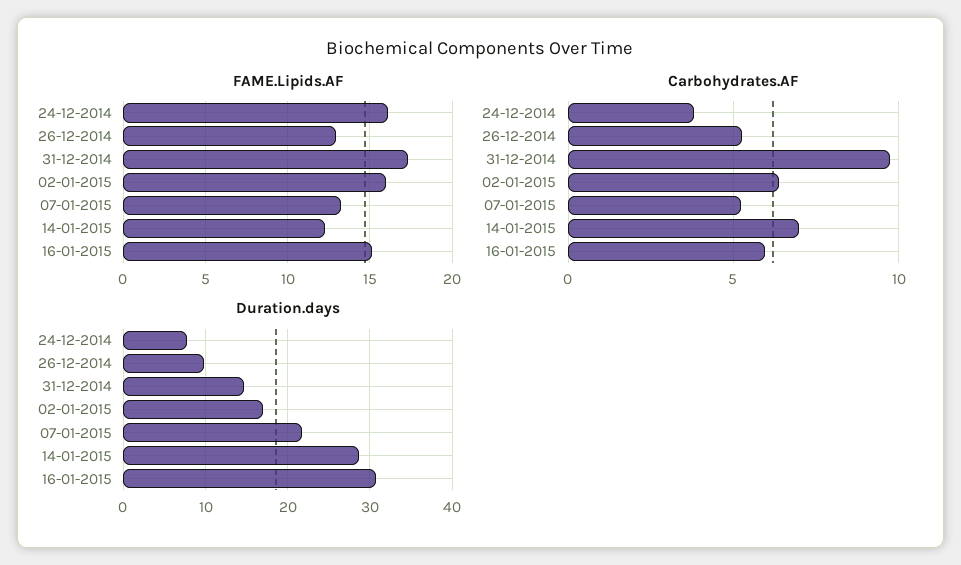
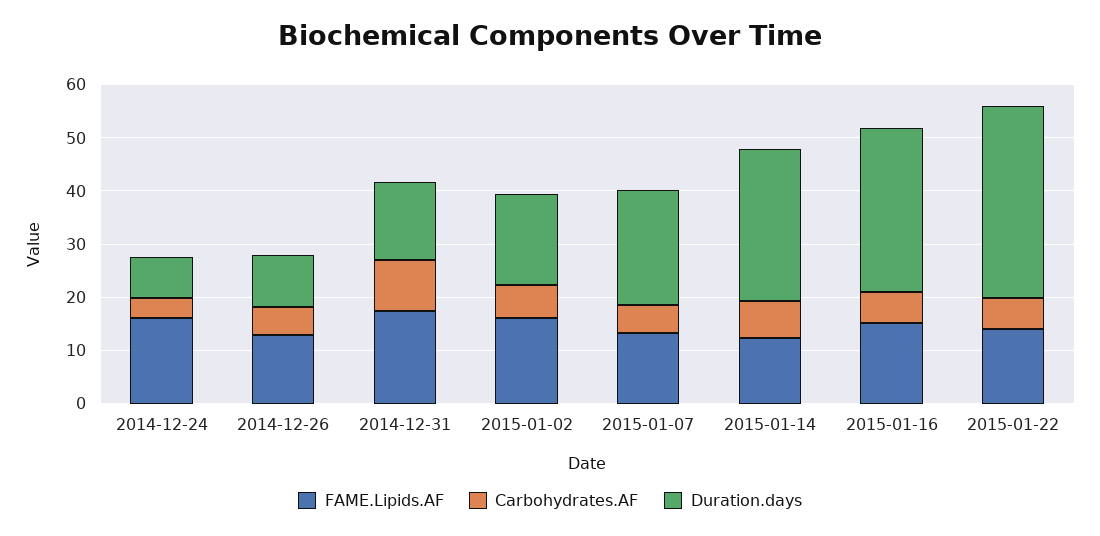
FAME.Lipids.AF, 2015-01-22: none -> 14
Carbohydrates.AF, 2015-01-22: none -> 6
Duration.days, 2015-01-22: none -> 36

